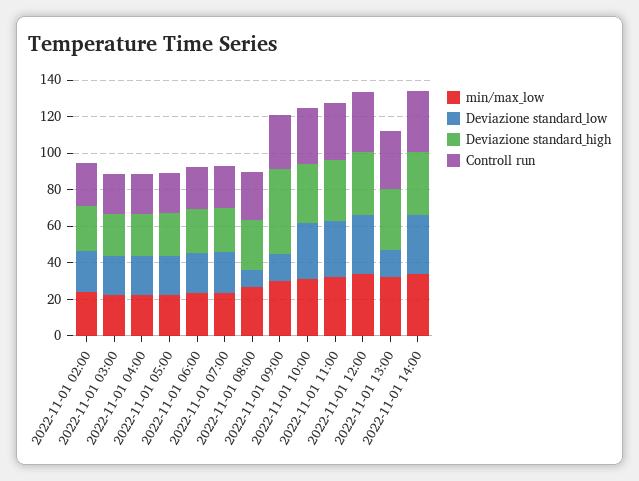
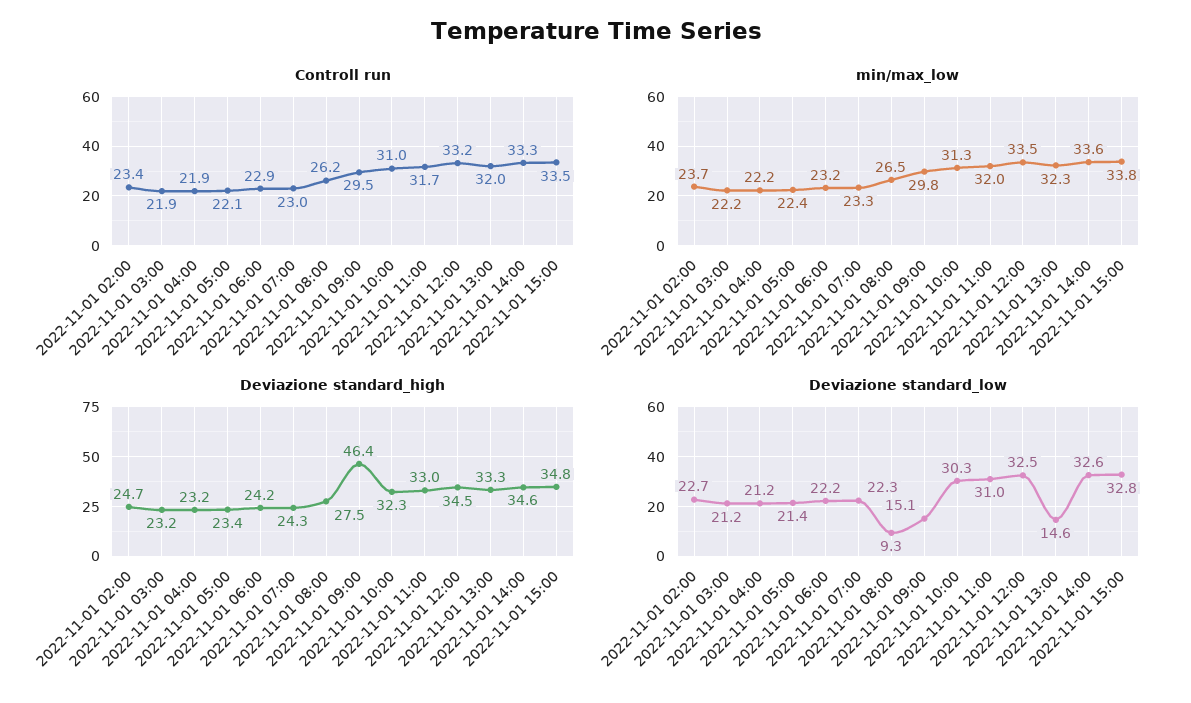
Controll run, 2022-11-01 15:00: none -> 33.5
min/max_low, 2022-11-01 15:00: none -> 33.8
Deviazione standard_high, 2022-11-01 15:00: none -> 34.8
Deviazione standard_low, 2022-11-01 15:00: none -> 32.8

